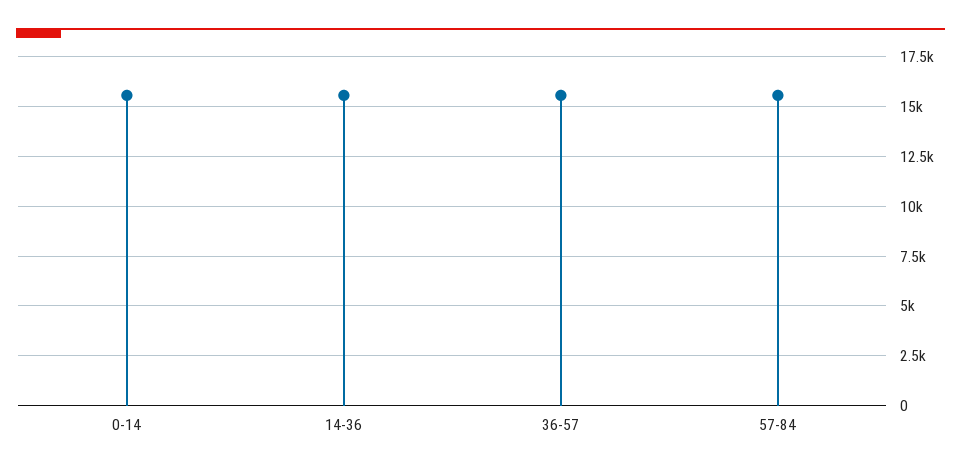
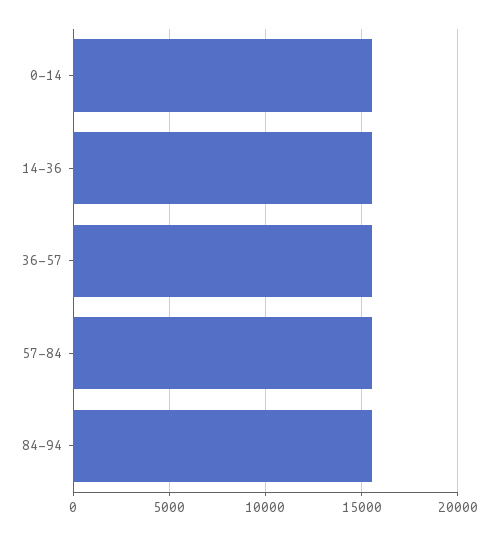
84-94: none -> 15500

